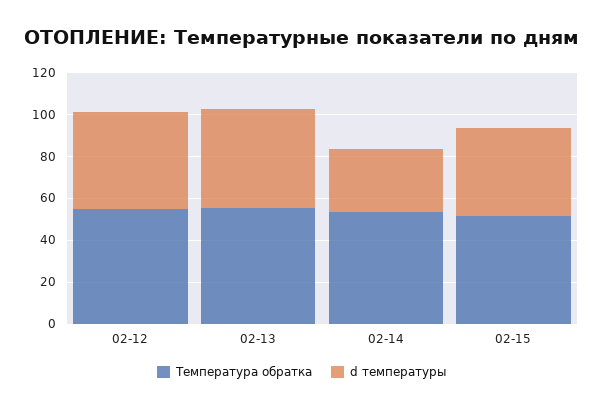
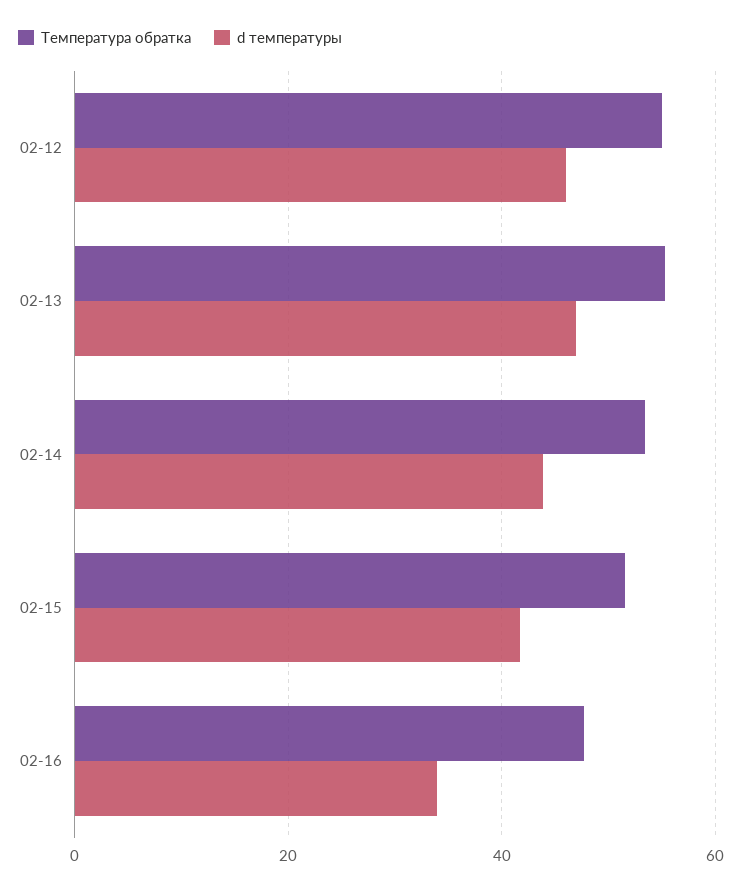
d температуры, 02-14: 30 -> 44
Температура обратка, 02-16: none -> 48
d температуры, 02-16: none -> 34

